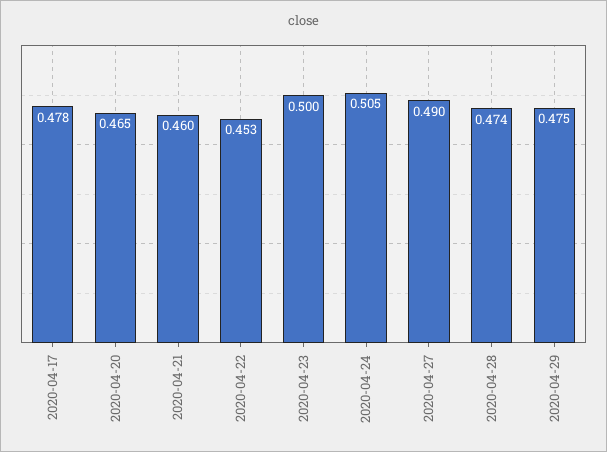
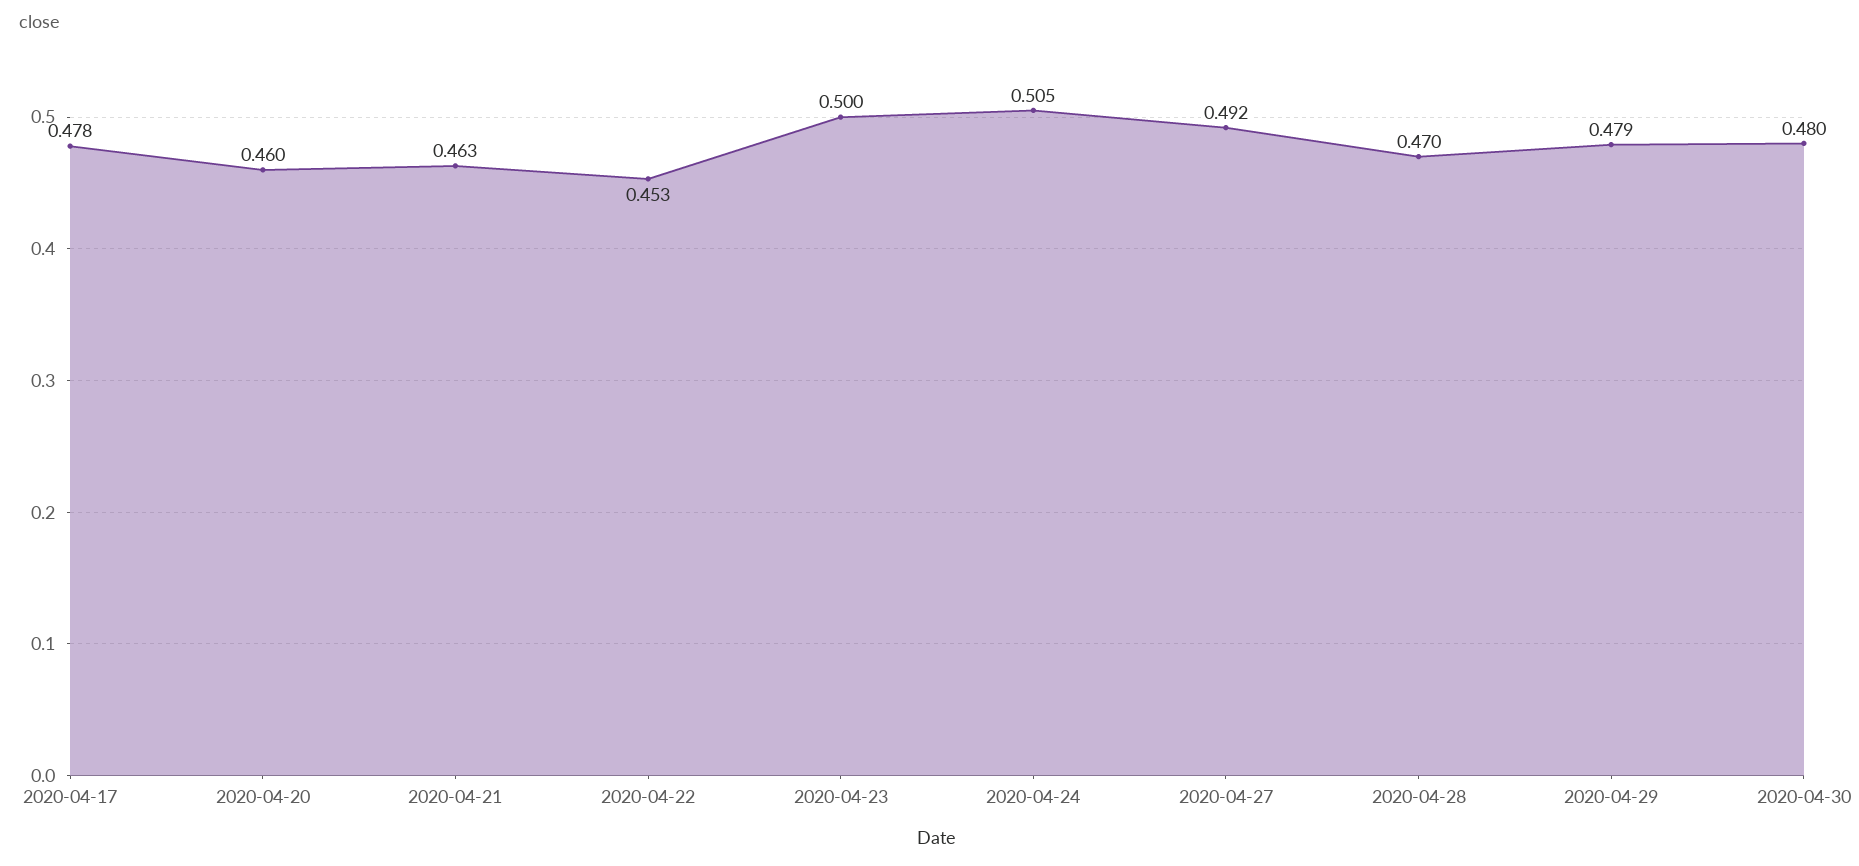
2020-04-20: 0.465 -> 0.46
2020-04-21: 0.46 -> 0.463
2020-04-27: 0.49 -> 0.492
2020-04-28: 0.474 -> 0.47
2020-04-29: 0.475 -> 0.479
2020-04-30: none -> 0.48

